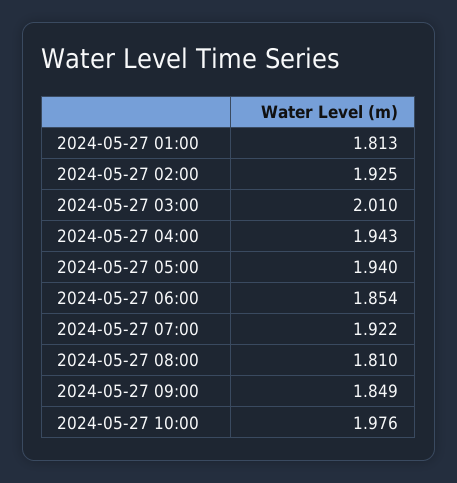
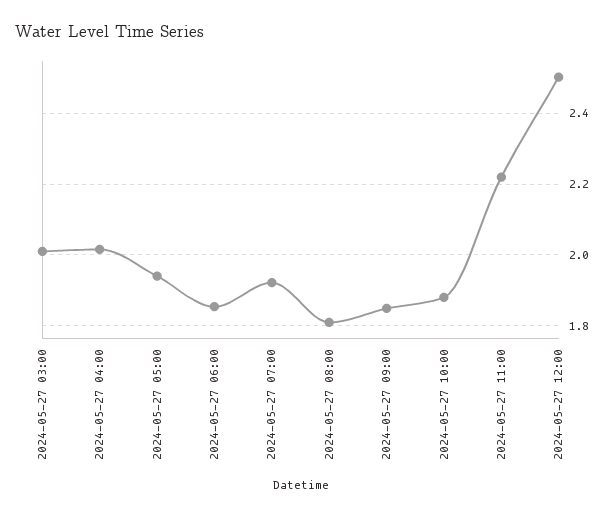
2024-05-27 01:00: 1.813 -> none
2024-05-27 02:00: 1.925 -> none
2024-05-27 04:00: 1.943 -> 2.02
2024-05-27 10:00: 1.976 -> 1.88
2024-05-27 11:00: none -> 2.22
2024-05-27 12:00: none -> 2.5

